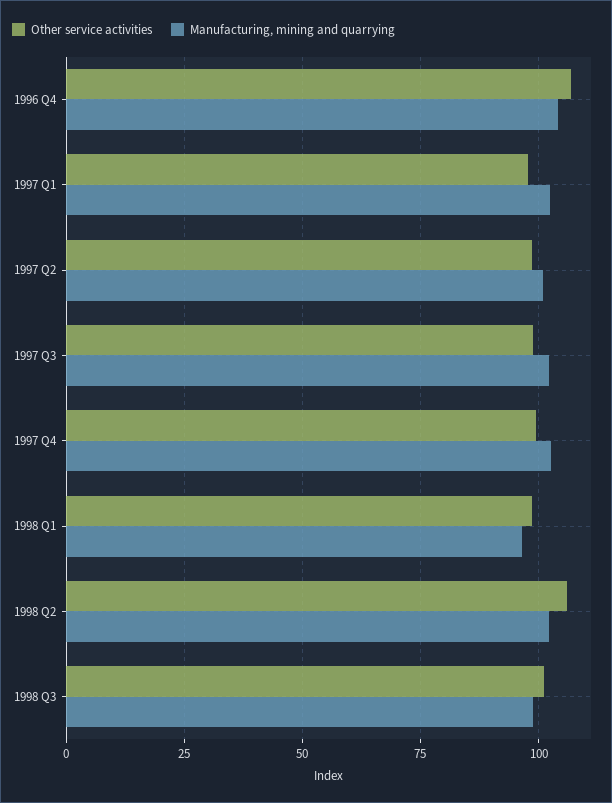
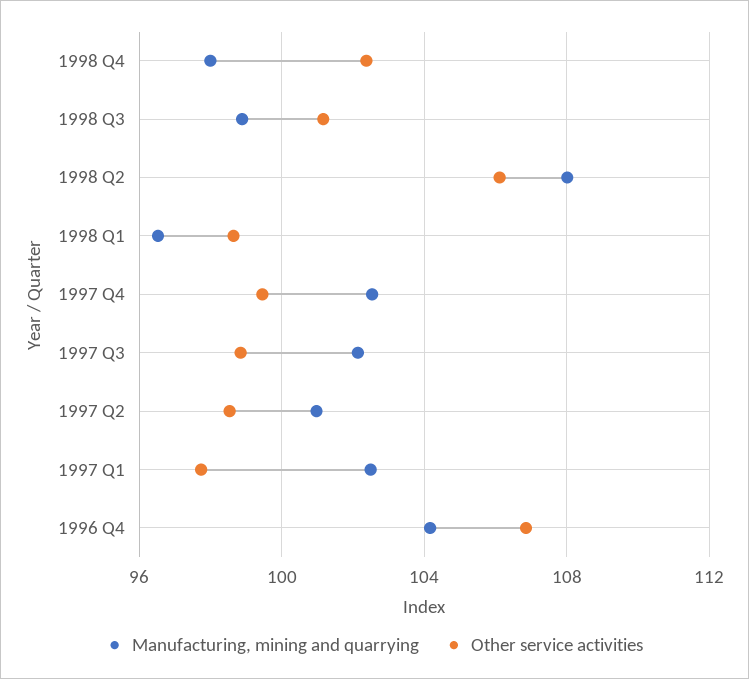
Manufacturing, mining and quarrying, 1998 Q2: 102.5 -> 108
Manufacturing, mining and quarrying, 1998 Q4: none -> 98
Other service activities, 1998 Q4: none -> 102.5

